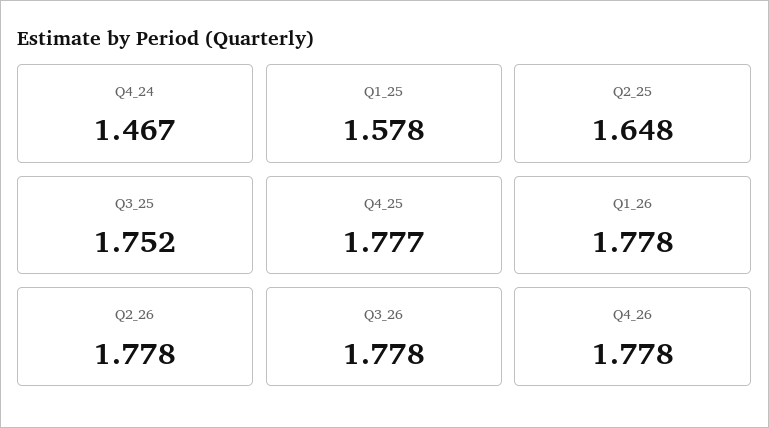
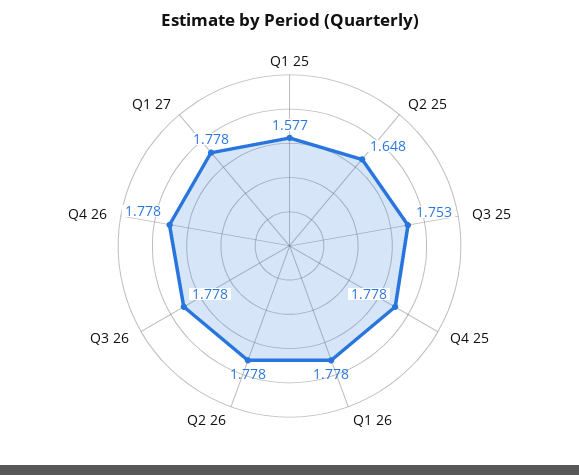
Q4_24: 1.467 -> none
Q1_25: 1.578 -> 1.577
Q3_25: 1.752 -> 1.753
Q4_25: 1.777 -> 1.778
Q1 27: none -> 1.778

